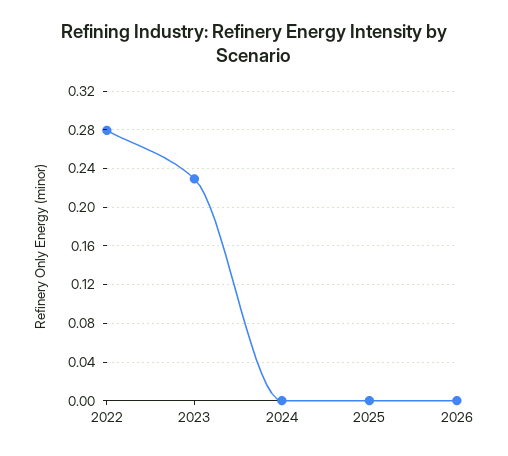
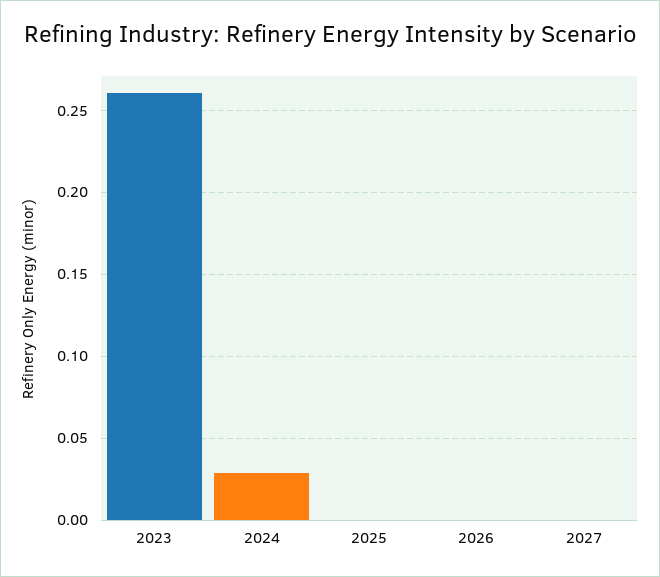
2022: 0.28 -> none
2023: 0.23 -> 0.26
2024: 0 -> 0.03
2027: none -> 0

